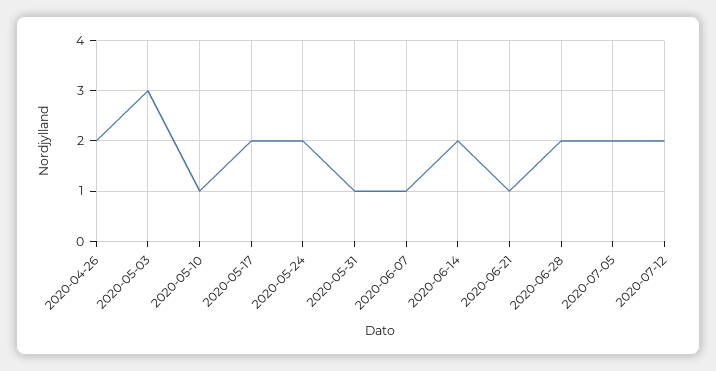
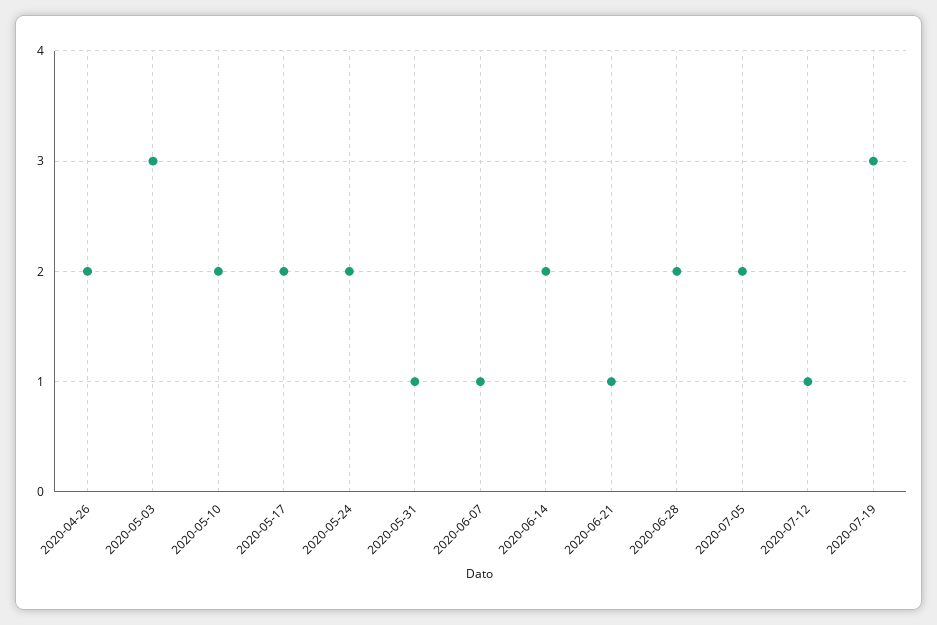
2020-05-10: 1 -> 2
2020-07-12: 2 -> 1
2020-07-19: none -> 3

